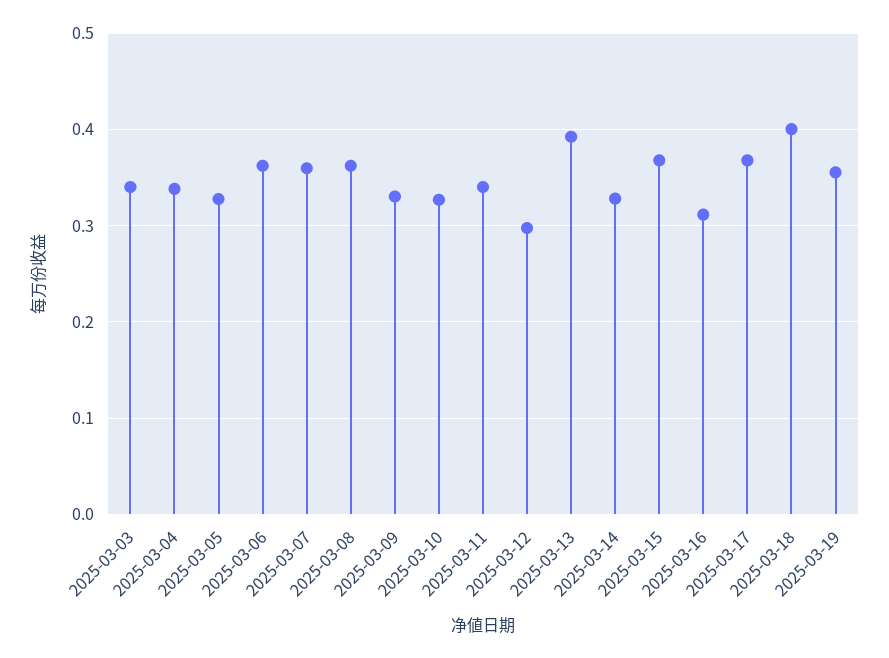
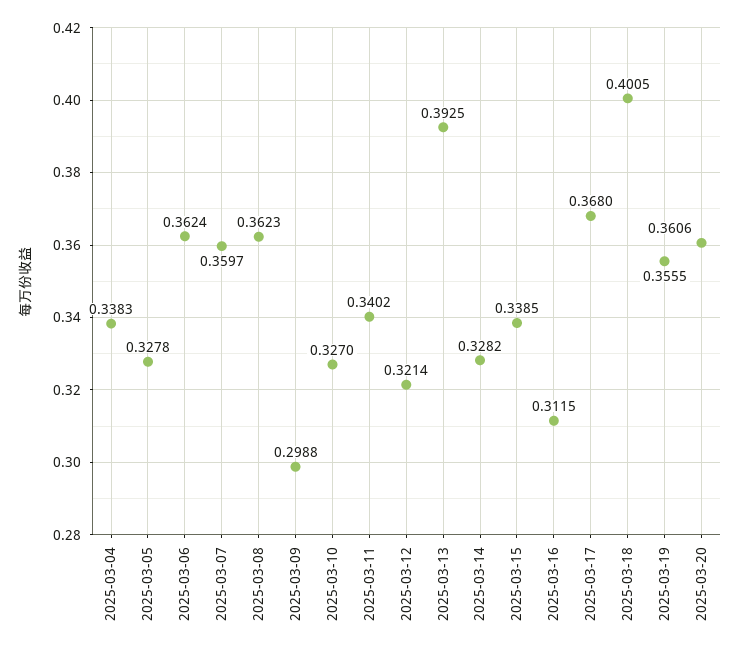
2025-03-03: 0.34 -> none
2025-03-09: 0.33 -> 0.2988
2025-03-12: 0.3 -> 0.3214
2025-03-15: 0.37 -> 0.3385
2025-03-20: none -> 0.3606

